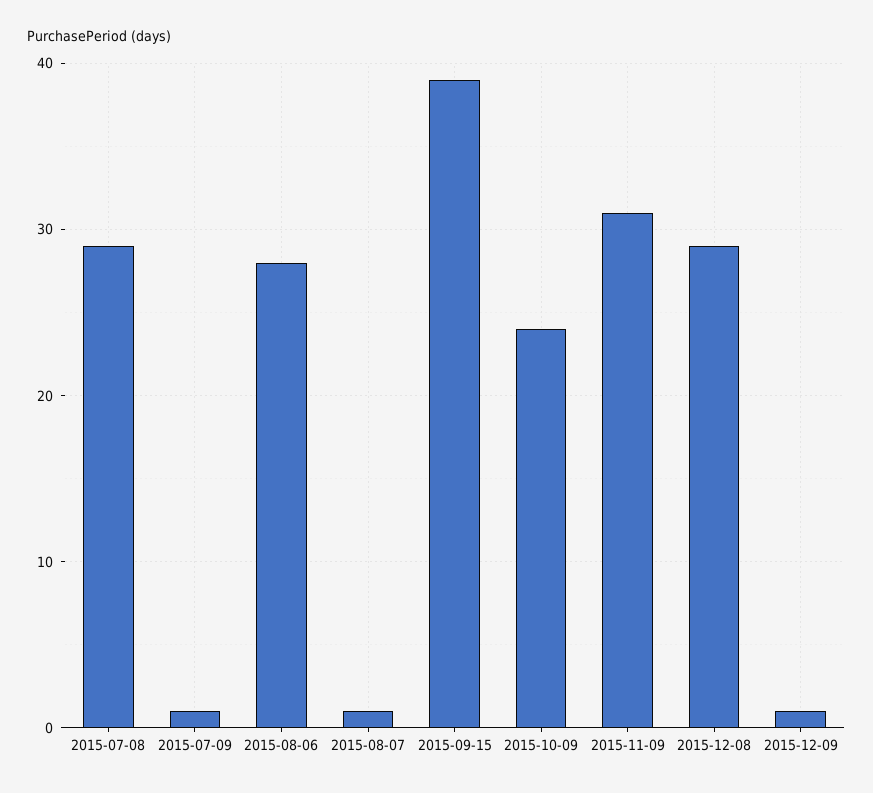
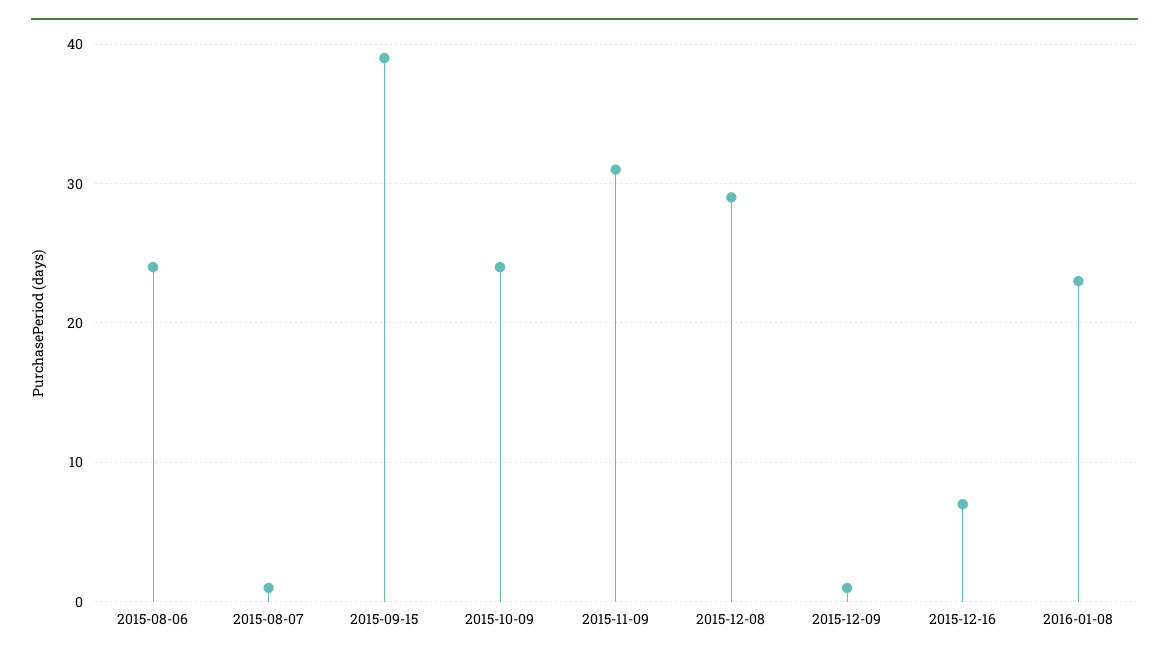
2015-07-08: 29 -> none
2015-07-09: 1 -> none
2015-08-06: 28 -> 24
2015-12-16: none -> 7
2016-01-08: none -> 23

